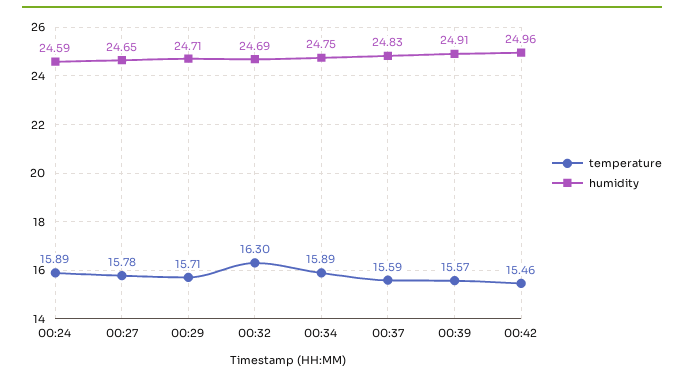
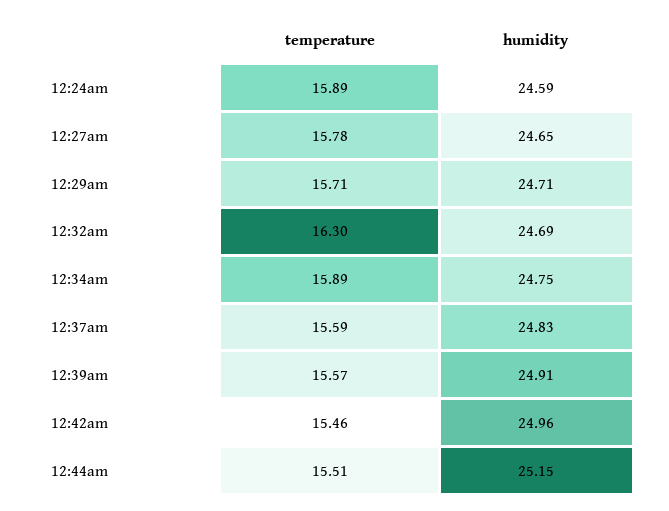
temperature, 12:44am: none -> 15.51
humidity, 12:44am: none -> 25.15

